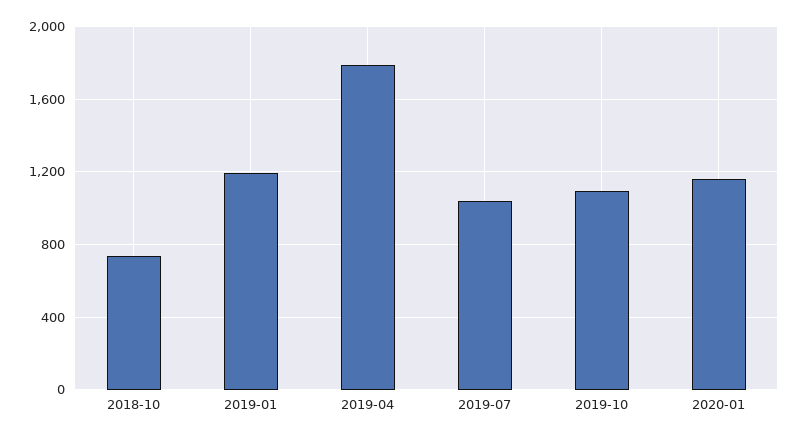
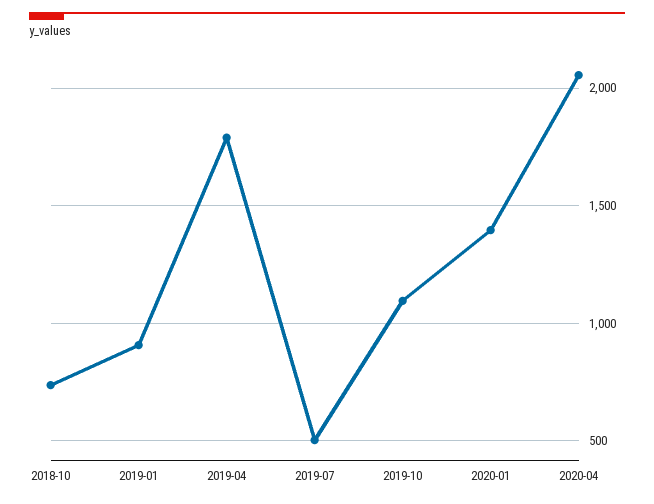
2019-01: 1200 -> 900
2019-07: 1050 -> 500
2020-01: 1150 -> 1400
2020-04: none -> 2050

